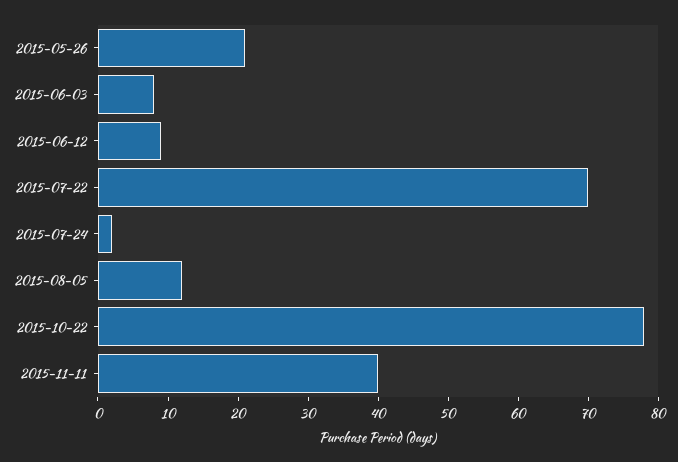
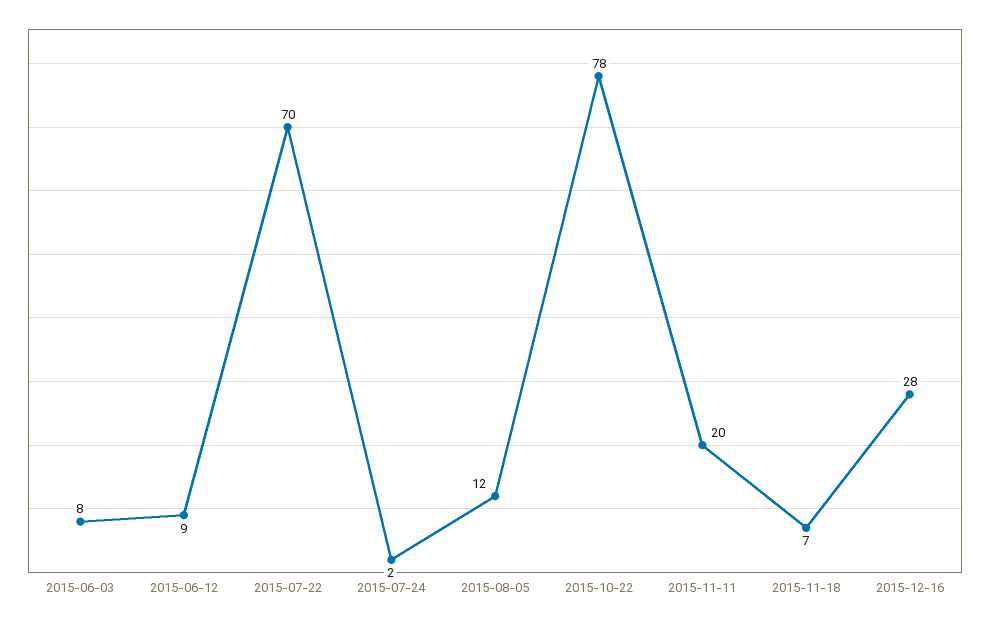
2015-05-26: 20 -> none
2015-11-11: 40 -> 20
2015-11-18: none -> 7
2015-12-16: none -> 28

